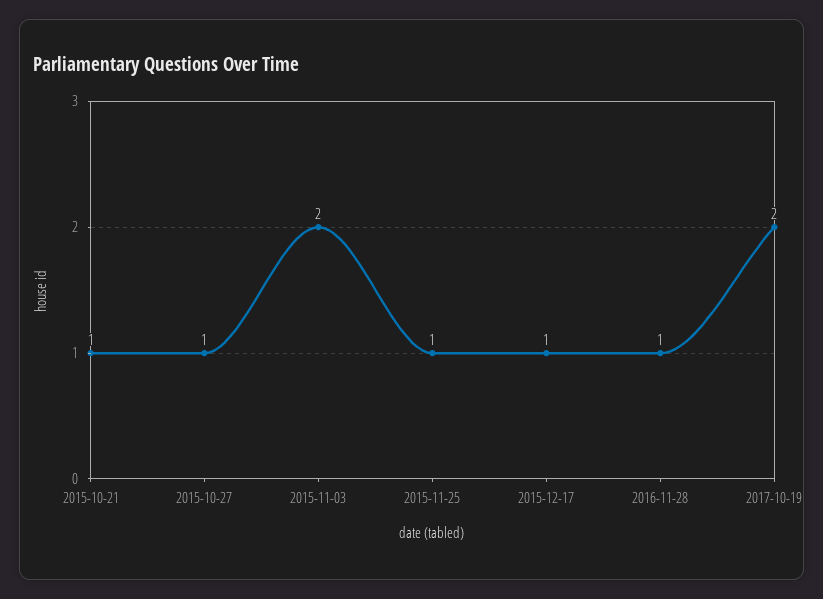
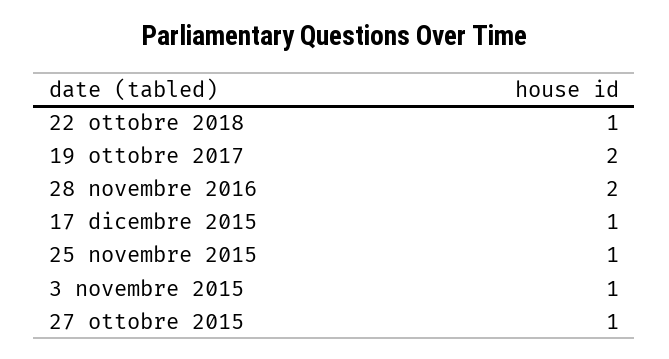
2015-10-21: 1 -> none
2015-11-03: 2 -> 1
2016-11-28: 1 -> 2
22 ottobre 2018: none -> 1

